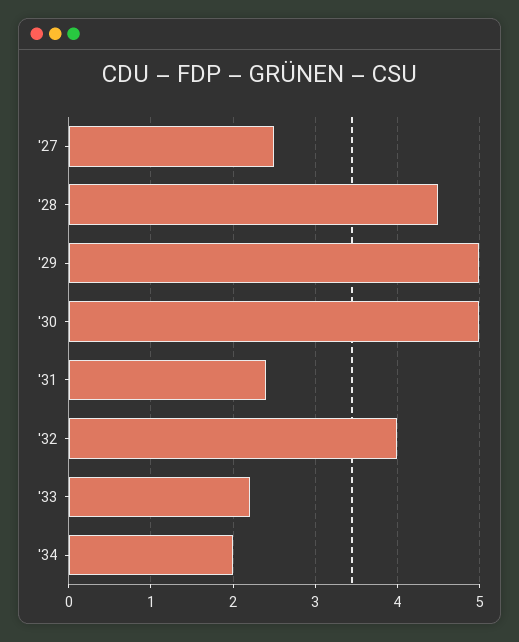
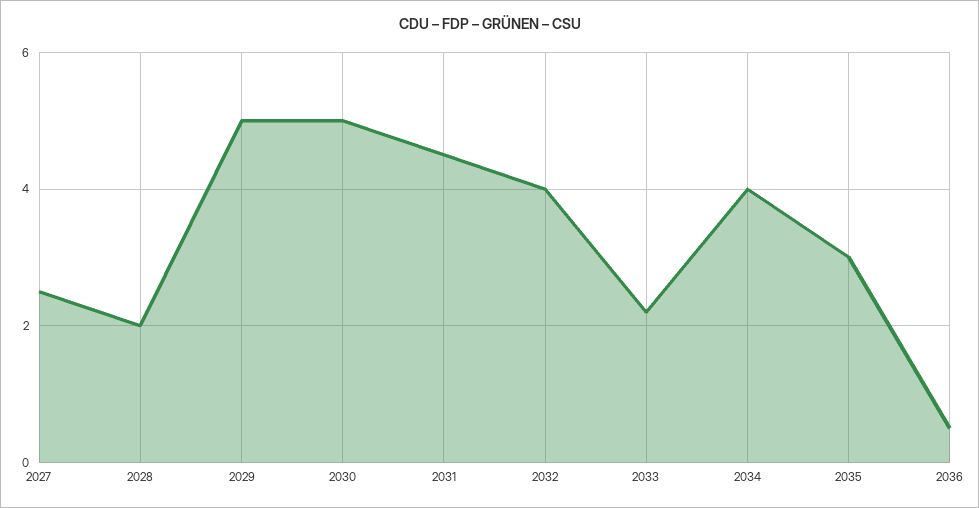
'28: 4.5 -> 2
'31: 2.4 -> 4.5
'34: 2 -> 4
2035: none -> 3
2036: none -> 0.5

